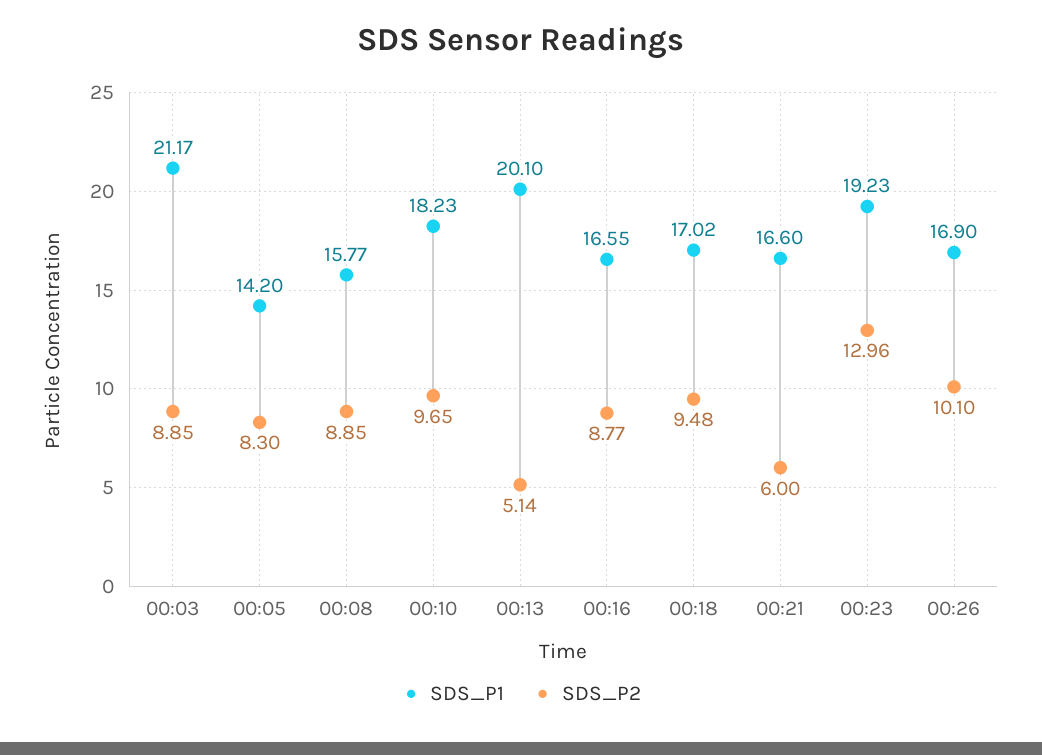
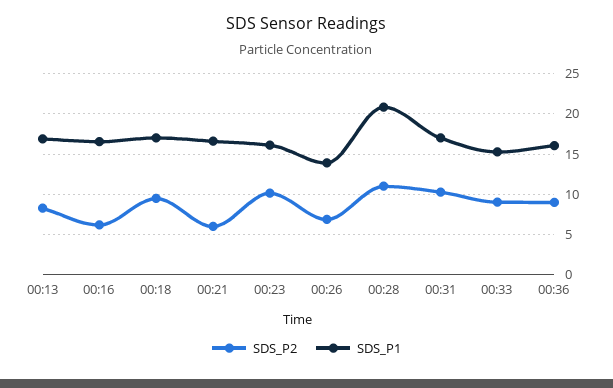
SDS_P1, 00:03: 21.17 -> none
SDS_P2, 00:03: 8.85 -> none
SDS_P1, 00:05: 14.2 -> none
SDS_P2, 00:05: 8.3 -> none
SDS_P1, 00:08: 15.77 -> none
SDS_P2, 00:08: 8.85 -> none
SDS_P1, 00:10: 18.23 -> none
SDS_P2, 00:10: 9.65 -> none
SDS_P1, 00:13: 20.1 -> 17
SDS_P2, 00:13: 5.14 -> 8
SDS_P2, 00:16: 8.77 -> 6
SDS_P1, 00:23: 19.23 -> 16
SDS_P2, 00:23: 12.96 -> 10
SDS_P1, 00:26: 16.9 -> 14
SDS_P2, 00:26: 10.1 -> 7
SDS_P2, 00:28: none -> 11
SDS_P1, 00:28: none -> 21
SDS_P2, 00:31: none -> 10
SDS_P1, 00:31: none -> 17
SDS_P2, 00:33: none -> 9
SDS_P1, 00:33: none -> 15
SDS_P2, 00:36: none -> 9
SDS_P1, 00:36: none -> 16

